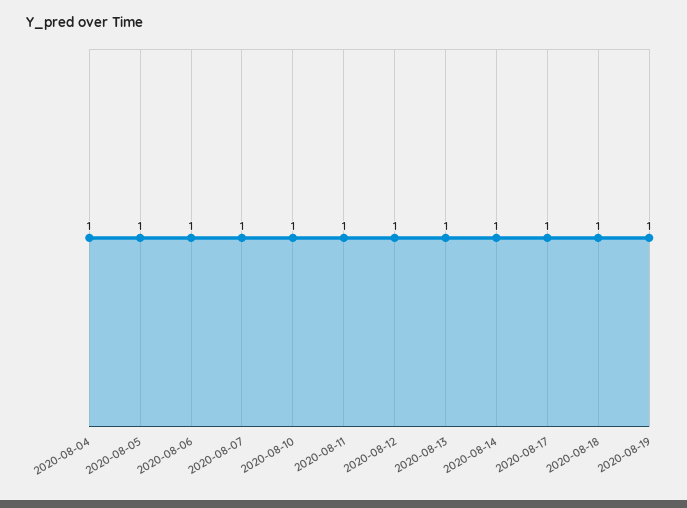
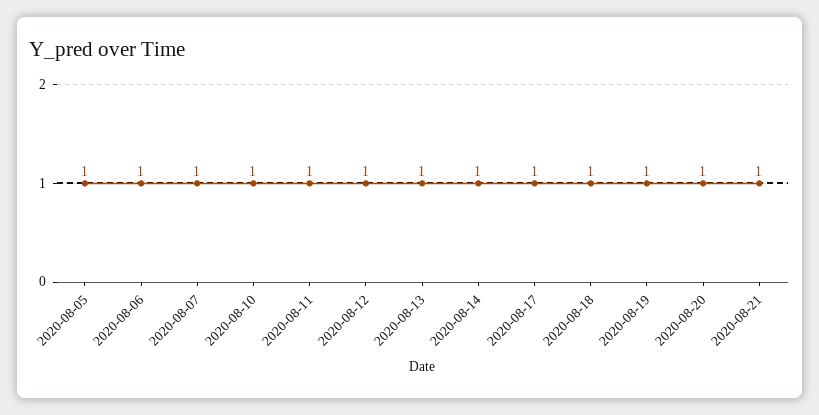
2020-08-04: 1 -> none
2020-08-20: none -> 1
2020-08-21: none -> 1

